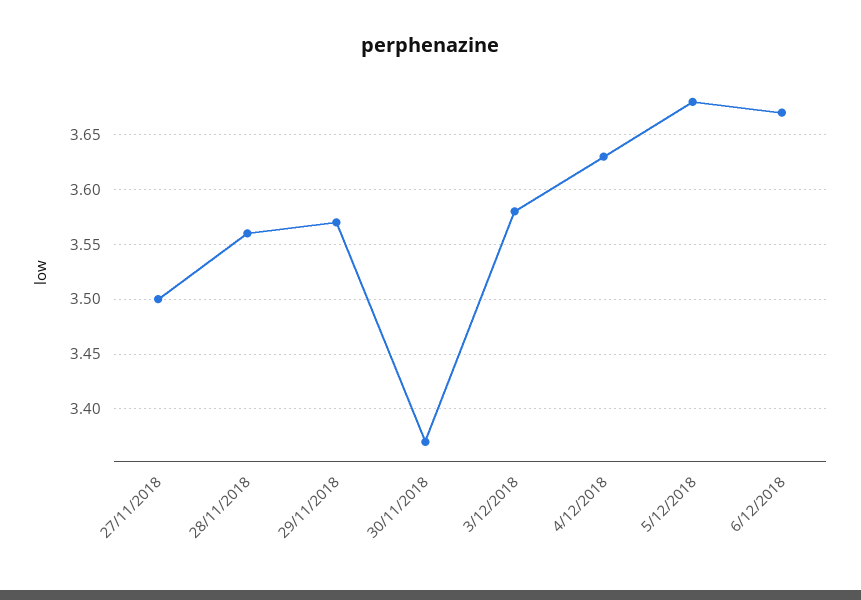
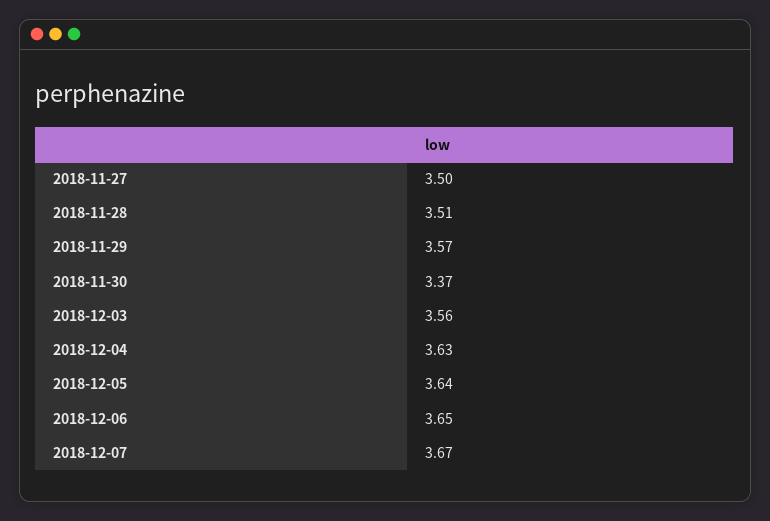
28/11/2018: 3.56 -> 3.51
3/12/2018: 3.58 -> 3.56
5/12/2018: 3.68 -> 3.64
6/12/2018: 3.67 -> 3.65
2018-12-07: none -> 3.67

